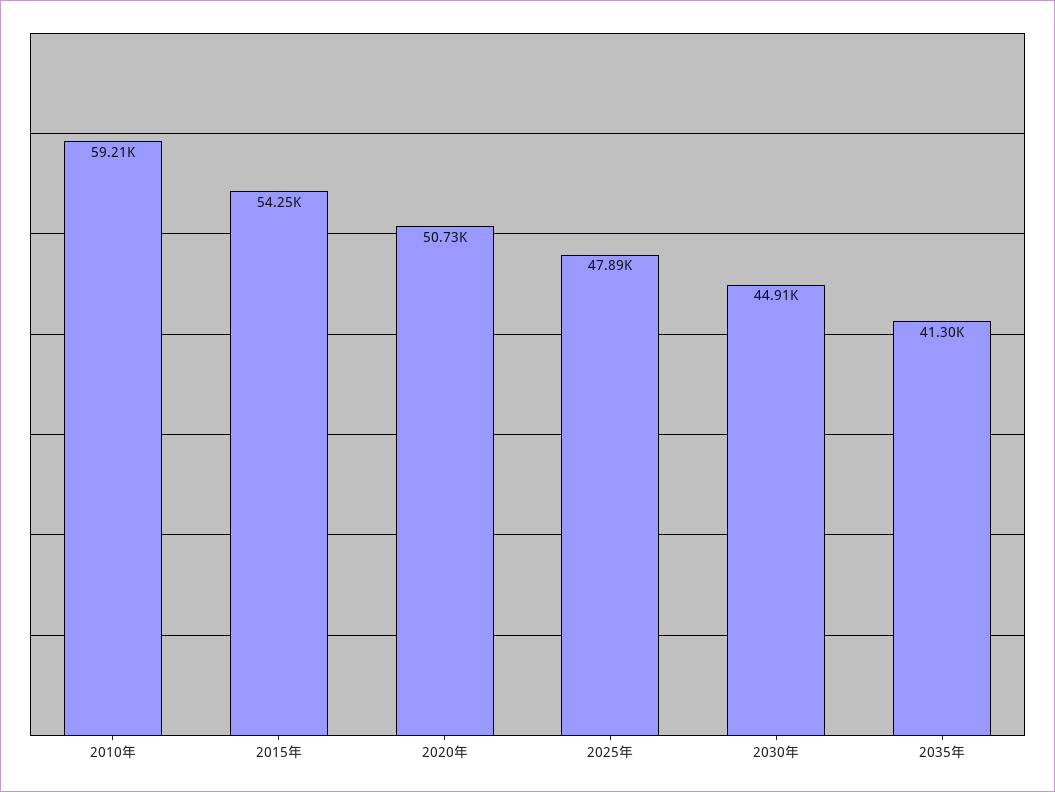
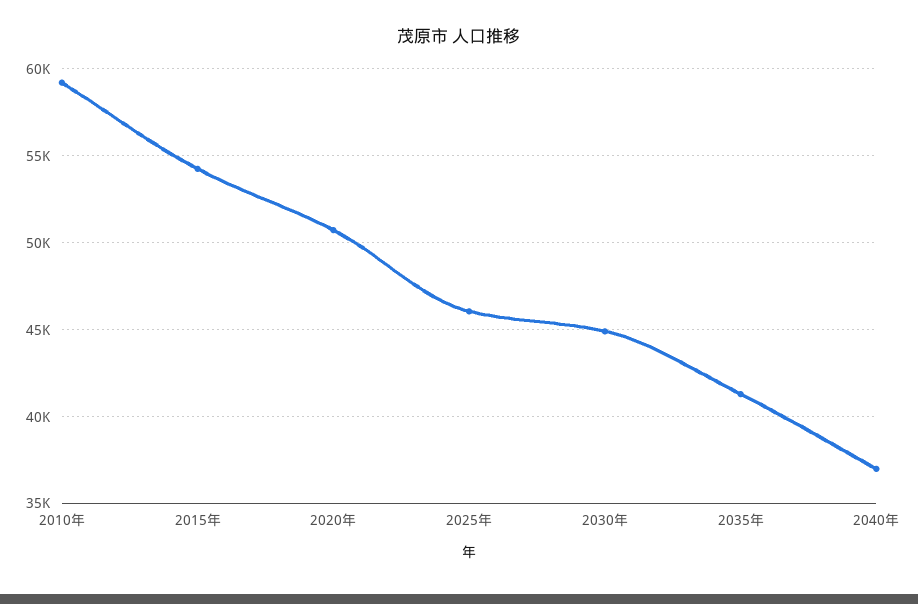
2025年: 47890 -> 46000
2040年: none -> 37000

